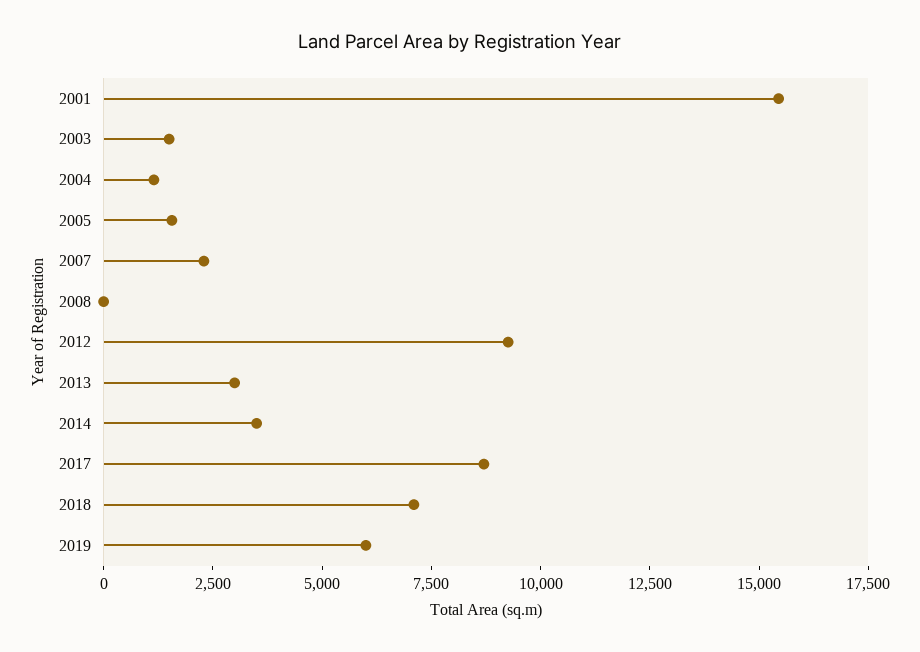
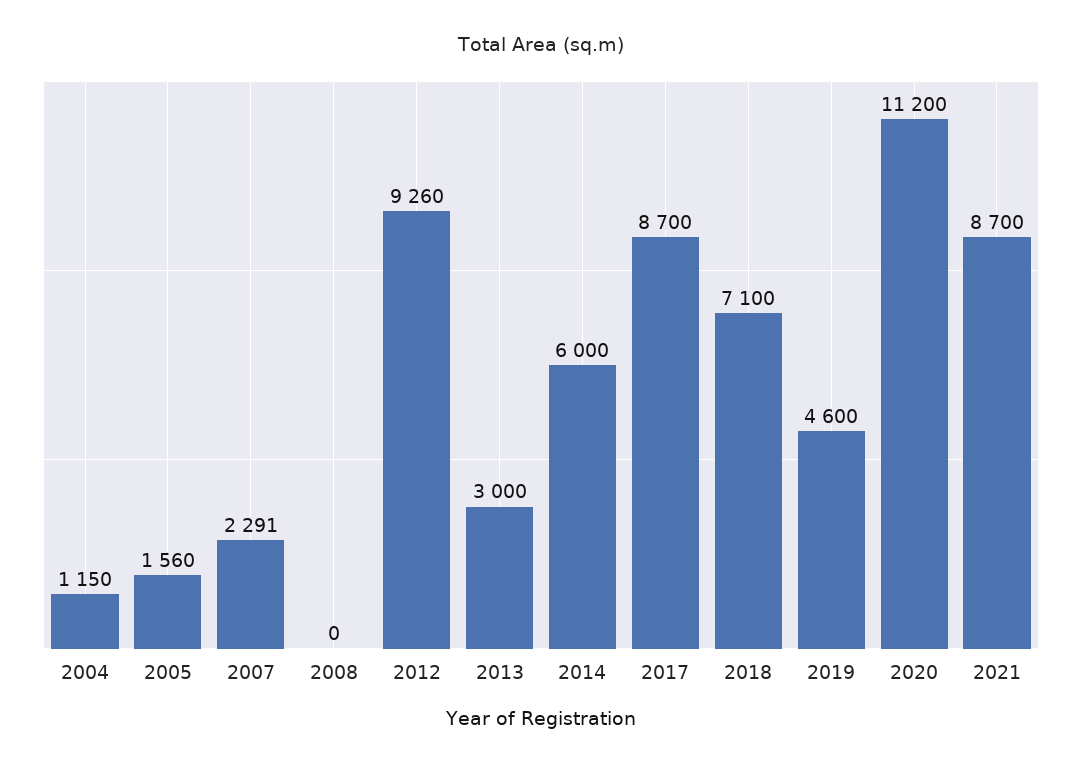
2001: 15500 -> none
2003: 1500 -> none
2014: 3500 -> 6000
2019: 6000 -> 4600
2020: none -> 11200
2021: none -> 8700

